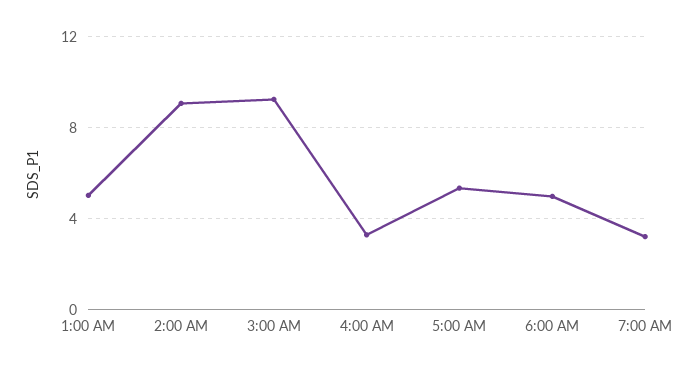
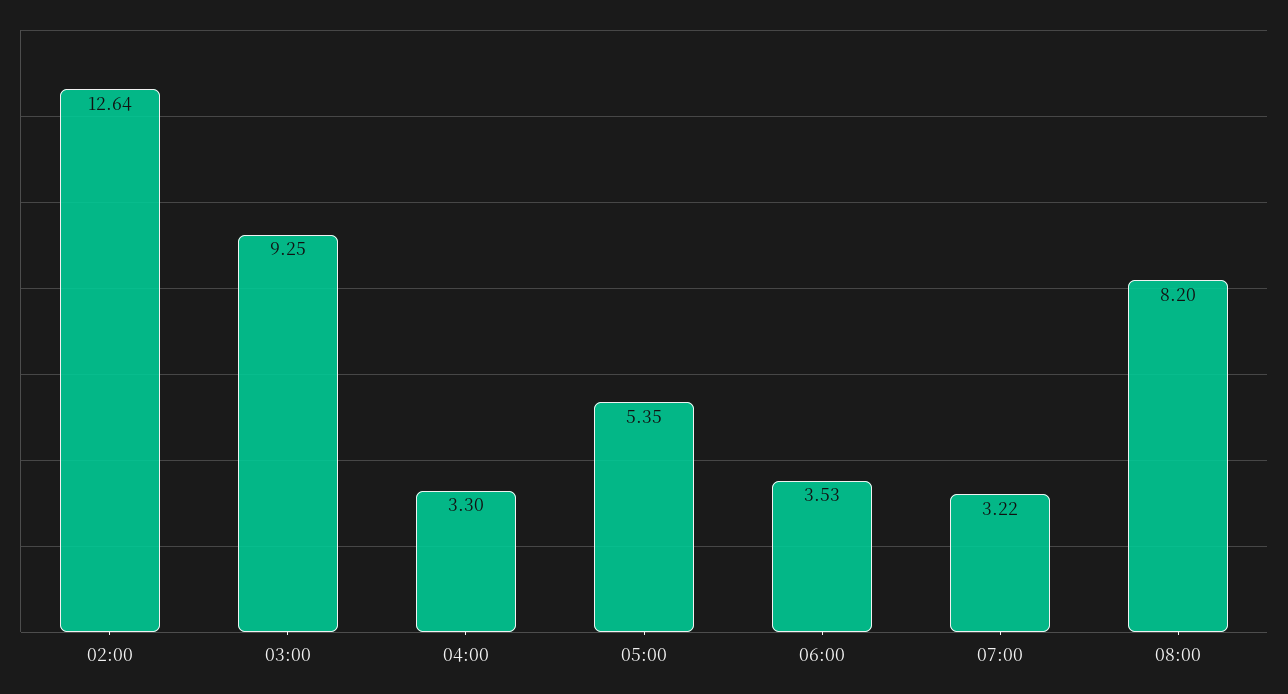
1:00 AM: 5 -> none
2:00 AM: 9 -> 12.64
6:00 AM: 5 -> 3.53
08:00: none -> 8.2

